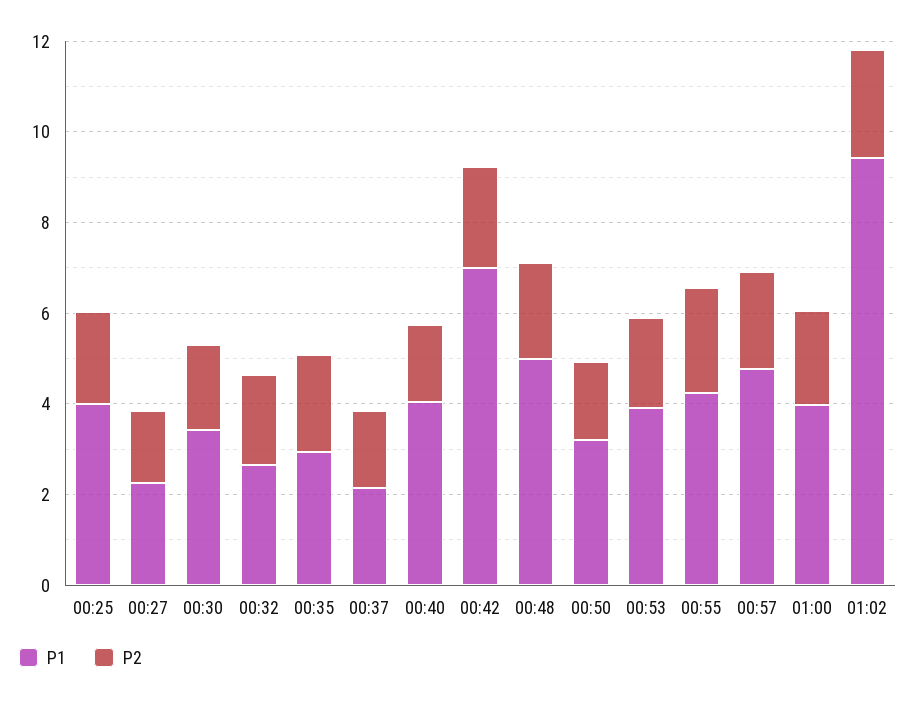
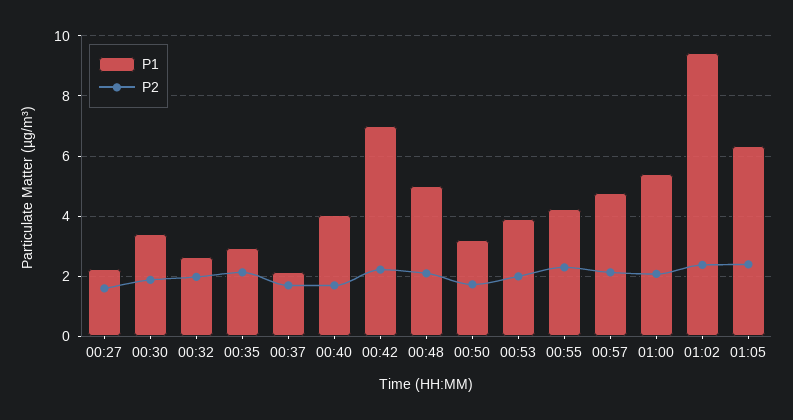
P1, 00:25: 4 -> none
P2, 00:25: 2 -> none
P1, 01:00: 4 -> 5.4
P1, 01:05: none -> 6.4
P2, 01:05: none -> 2.4

